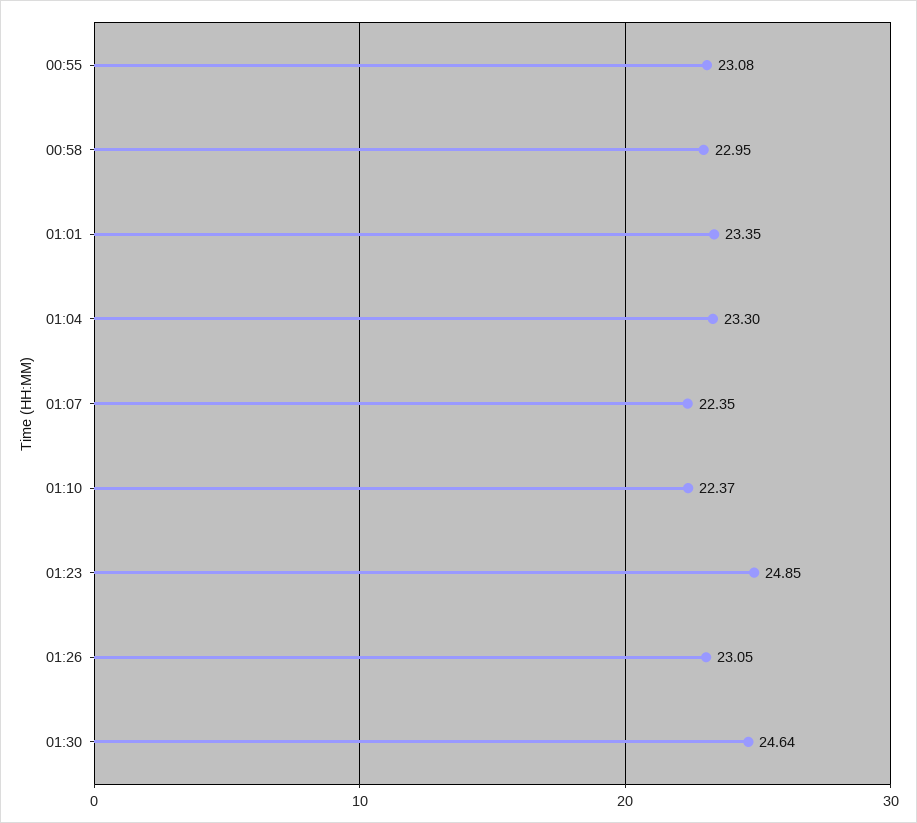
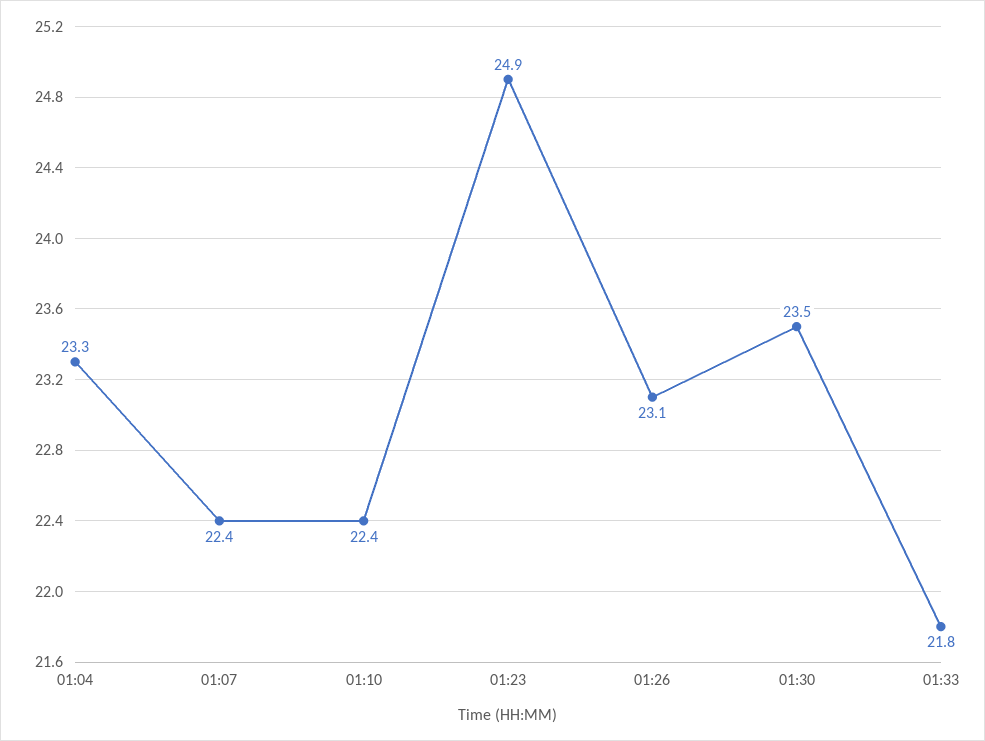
00:55: 23.08 -> none
00:58: 22.95 -> none
01:01: 23.35 -> none
01:30: 24.64 -> 23.5
01:33: none -> 21.8

